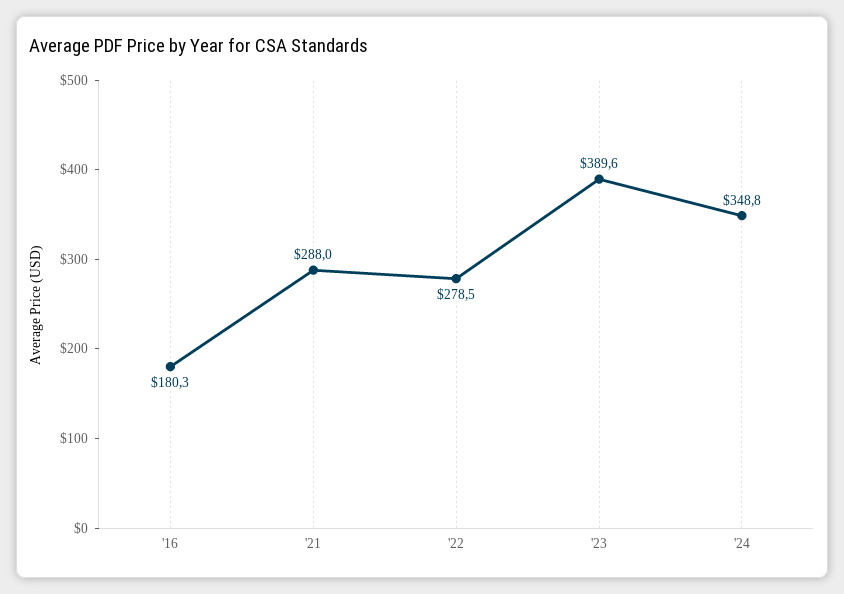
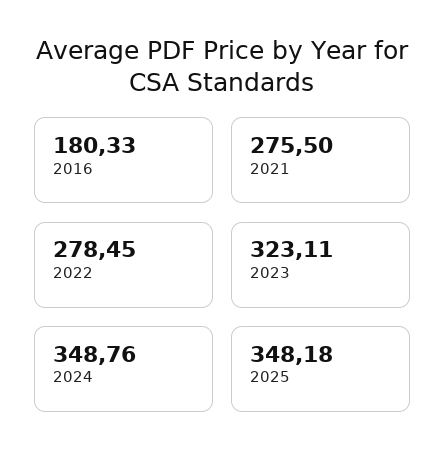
'21: 288 -> 275.5
'23: 389.6 -> 323.11
2025: none -> 348.18

